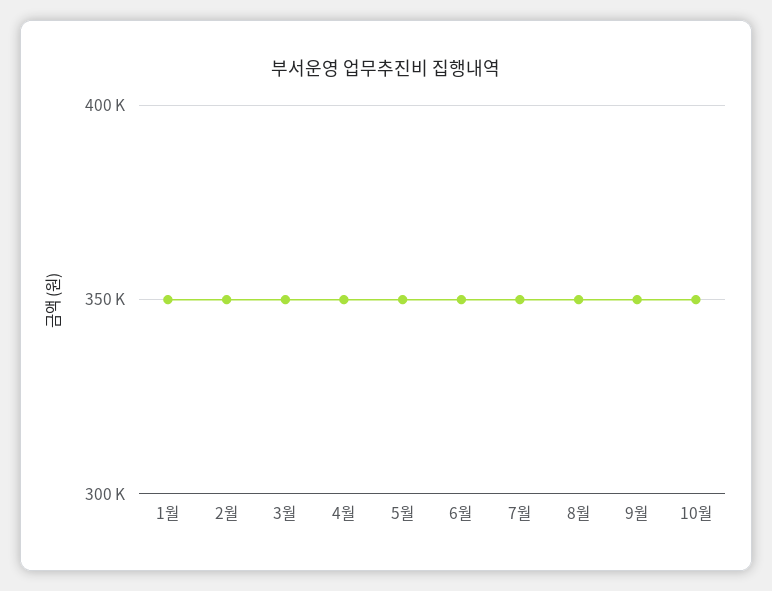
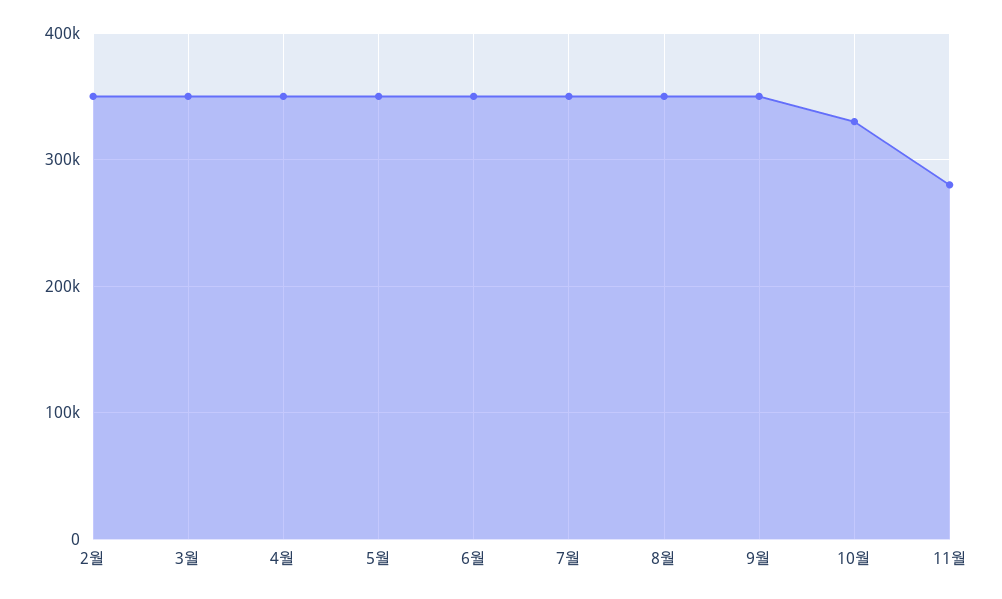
1월: 350000 -> none
10월: 350000 -> 330000
11월: none -> 280000

